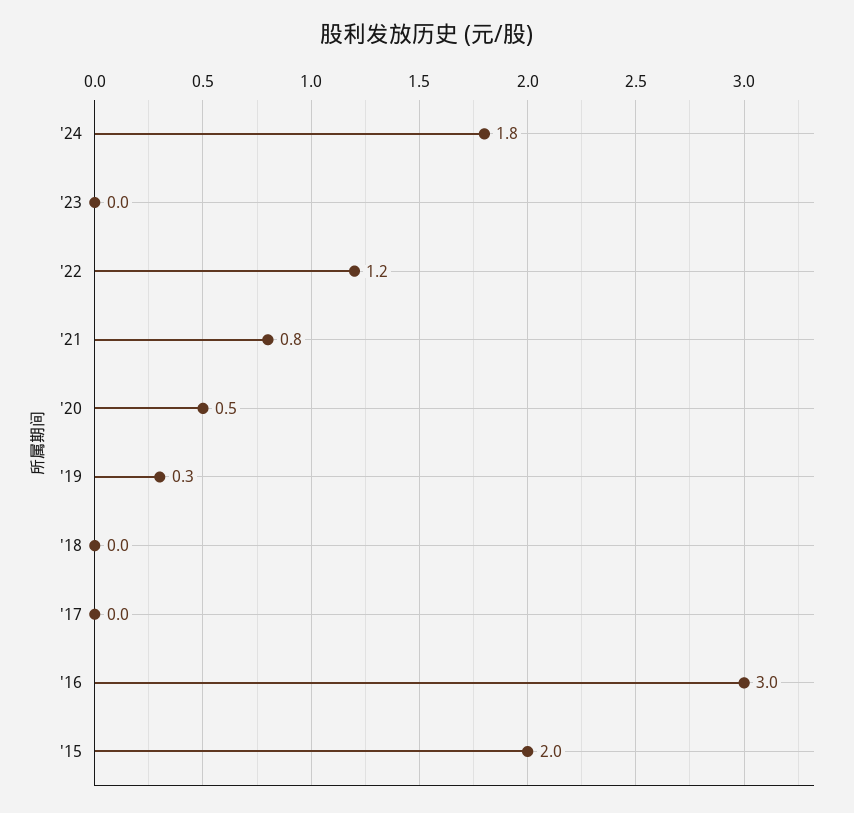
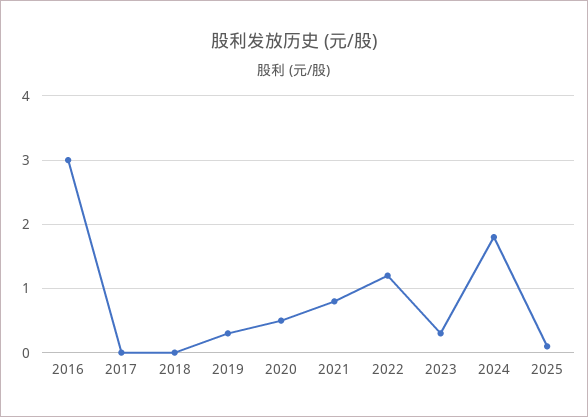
'23: 0 -> 0.3
'15: 2 -> none
2025: none -> 0.1

